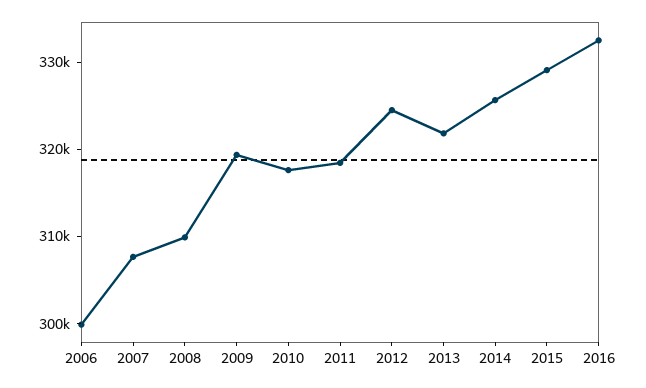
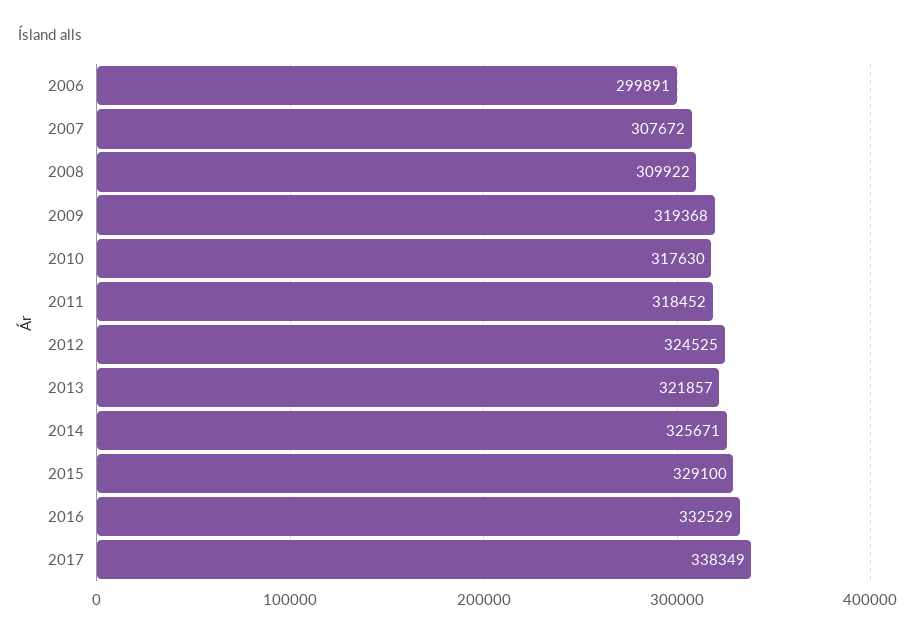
2017: none -> 338349

